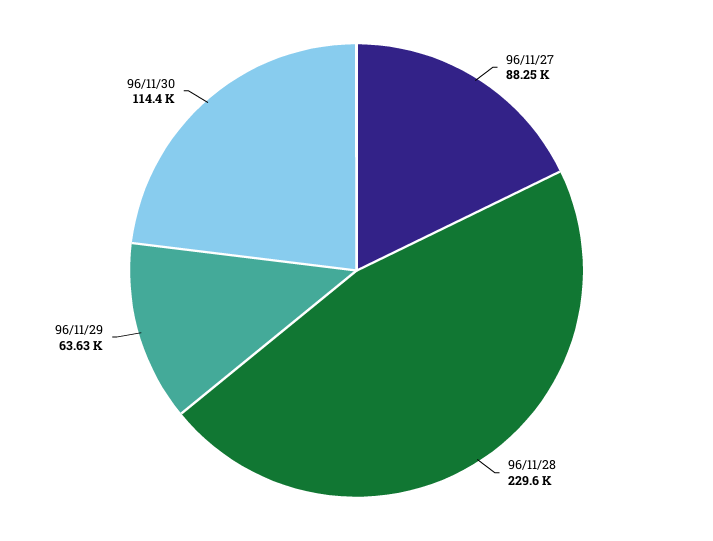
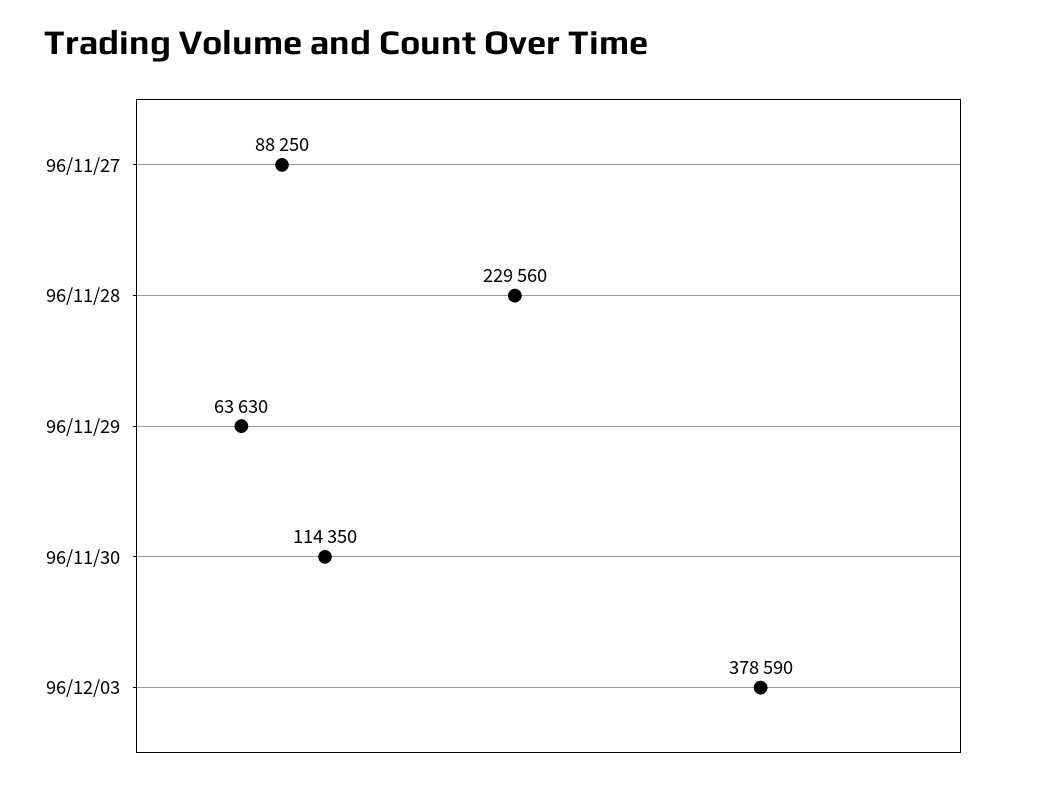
96/12/03: none -> 378590

